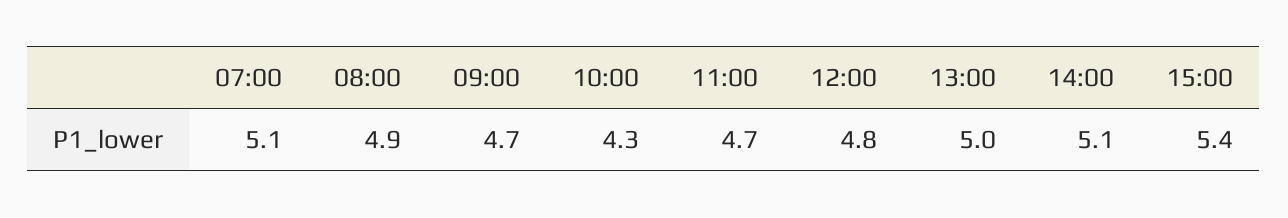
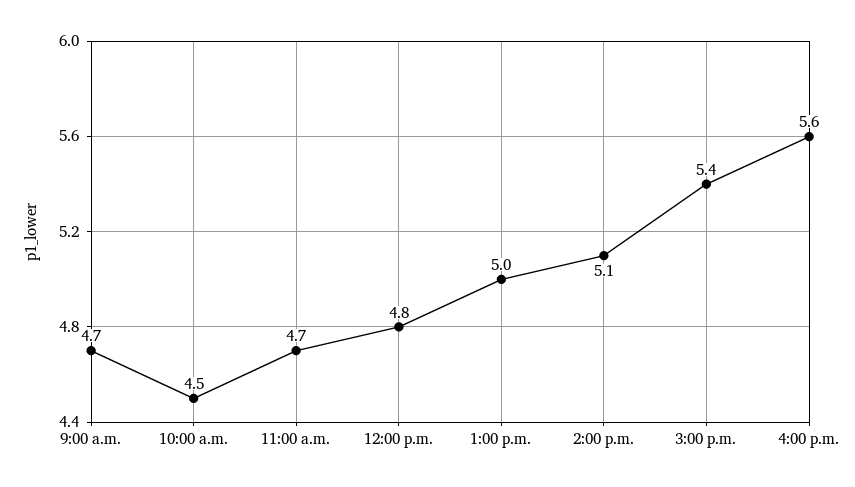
07:00: 5.1 -> none
08:00: 4.9 -> none
10:00: 4.3 -> 4.5
4:00 p.m.: none -> 5.6

